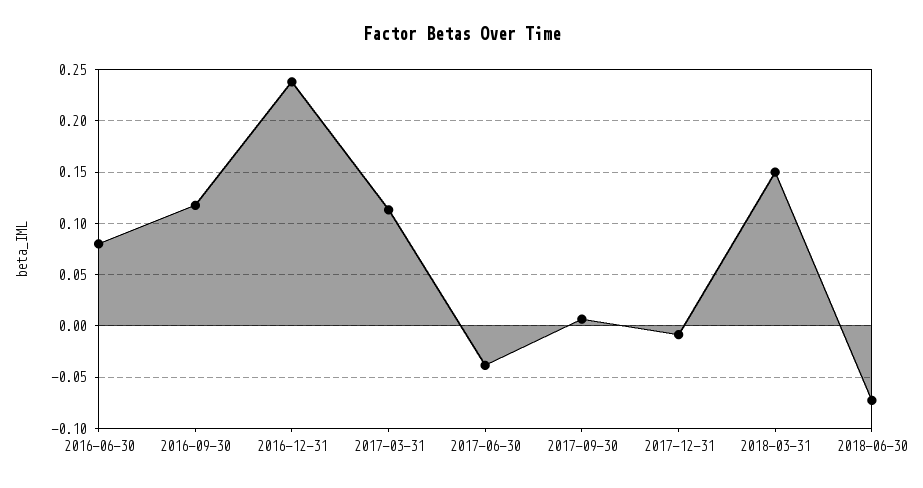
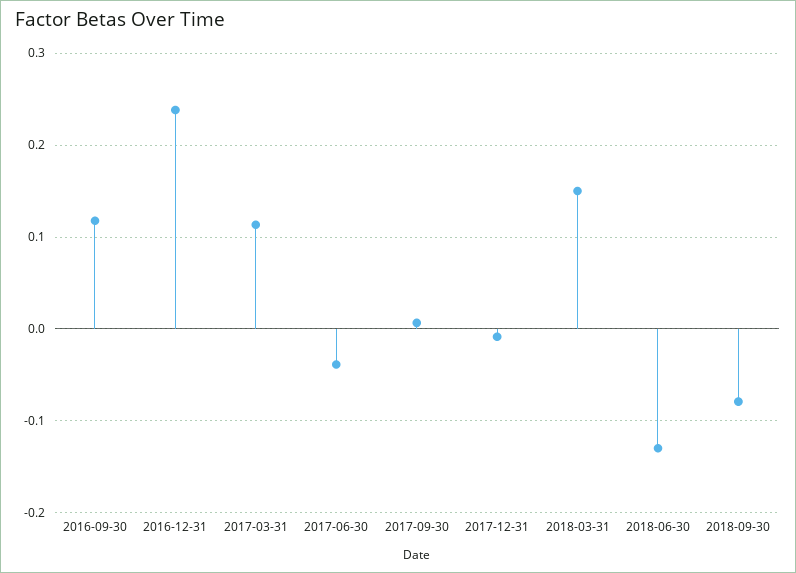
2016-06-30: 0.08 -> none
2018-06-30: -0.07 -> -0.13
2018-09-30: none -> -0.08

